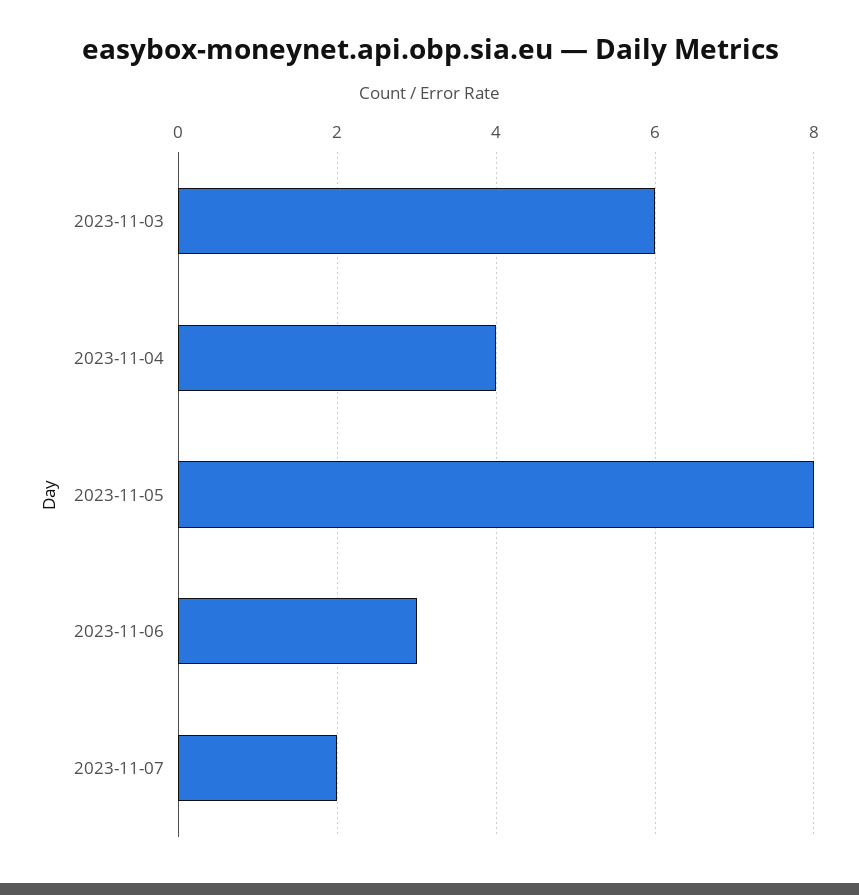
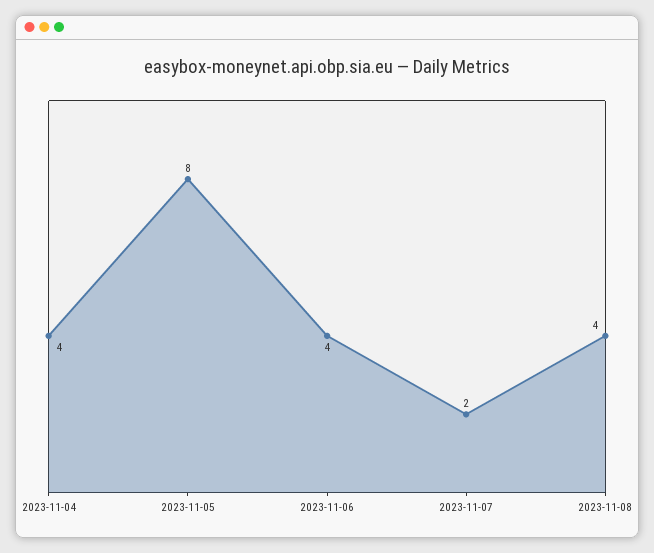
2023-11-03: 6 -> none
2023-11-06: 3 -> 4
2023-11-08: none -> 4

